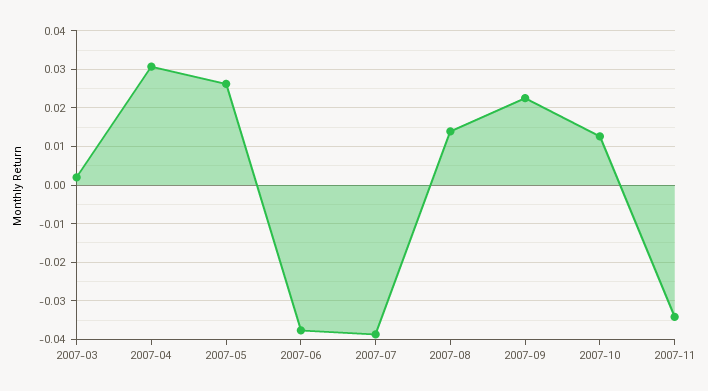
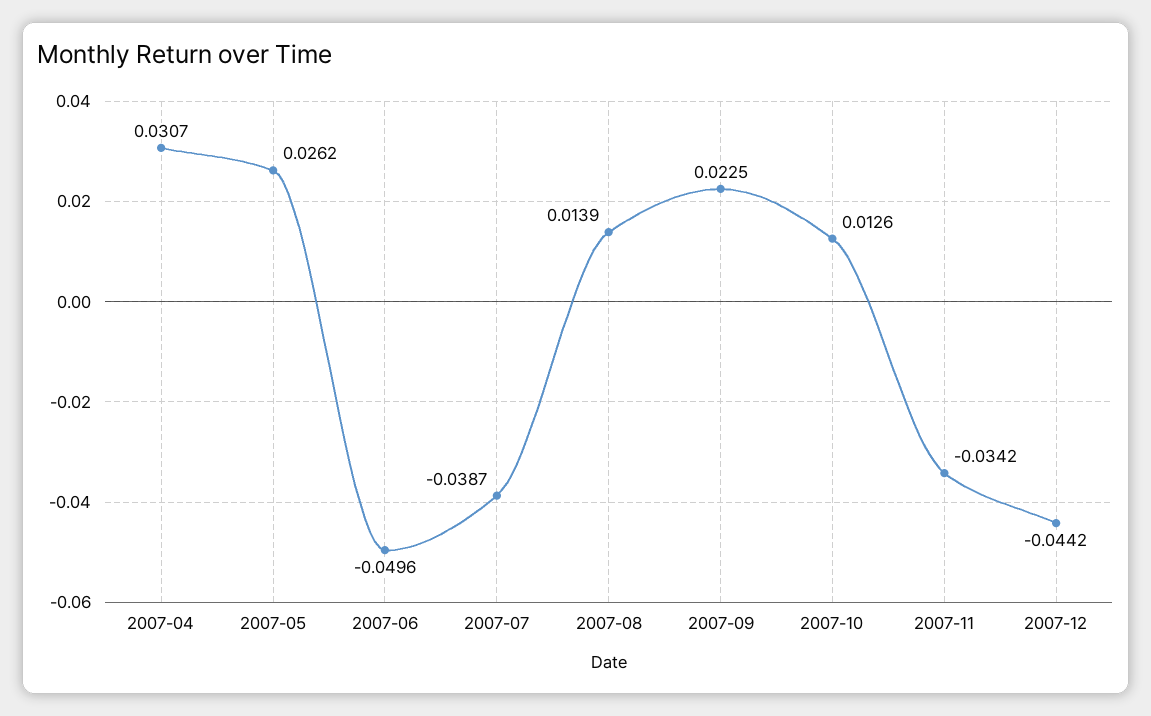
2007-03: 0.002 -> none
2007-06: -0.038 -> -0.0496
2007-12: none -> -0.0442

